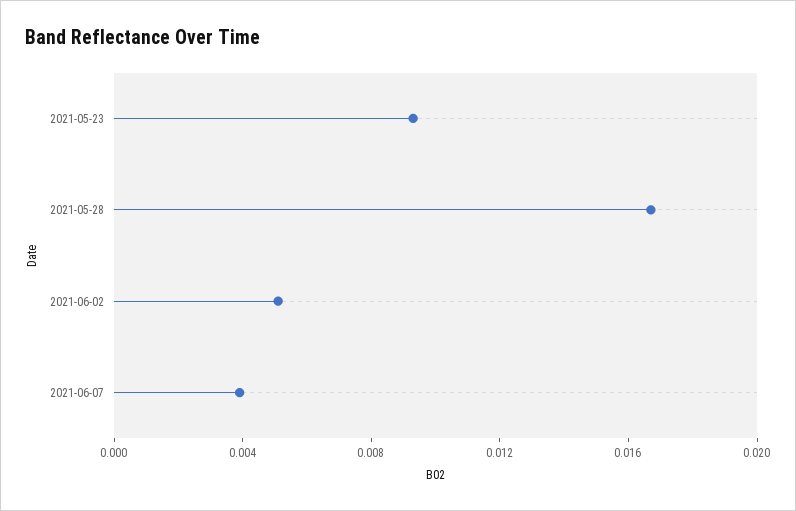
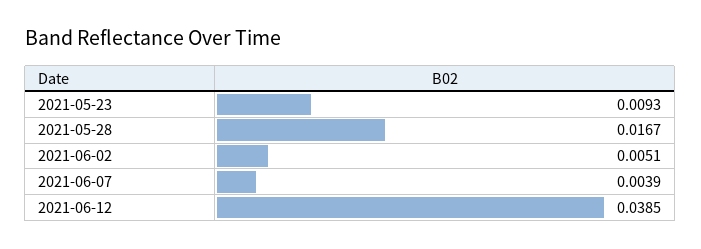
2021-06-12: none -> 0.0385

